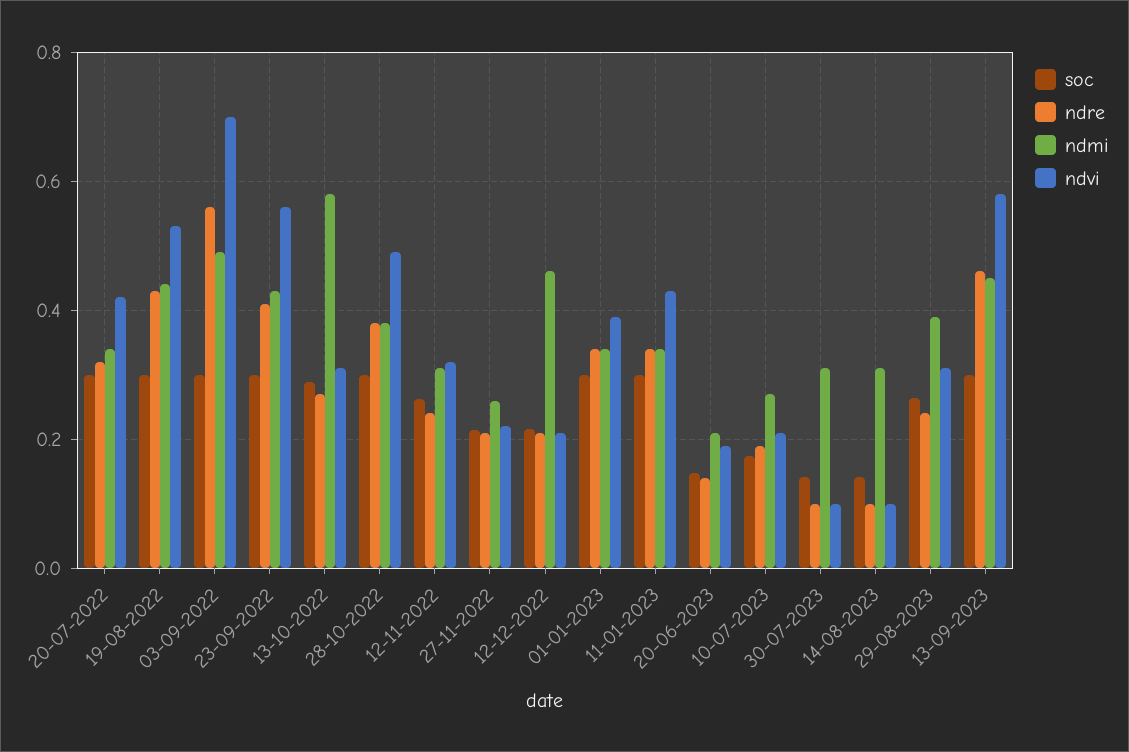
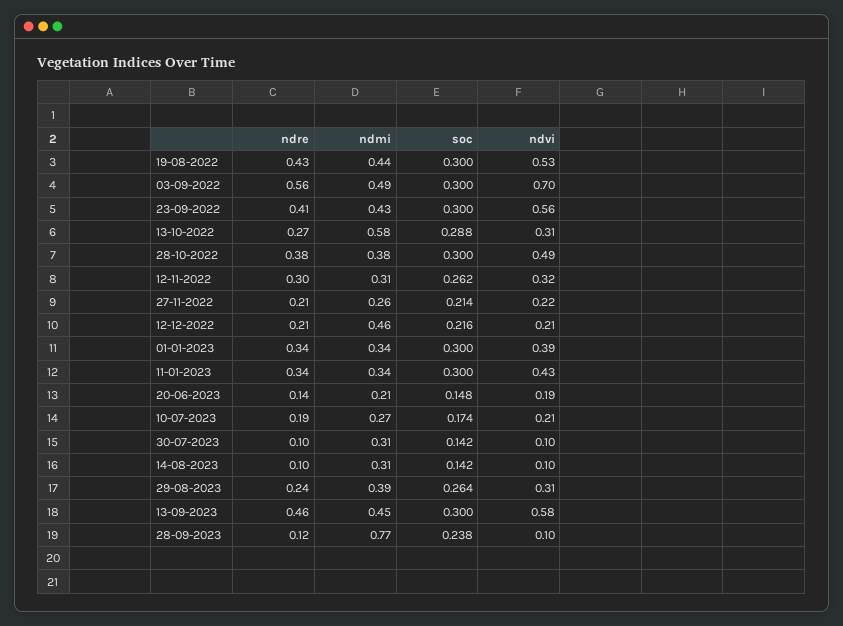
soc, 20-07-2022: 0.3 -> none
ndre, 20-07-2022: 0.32 -> none
ndmi, 20-07-2022: 0.34 -> none
ndvi, 20-07-2022: 0.42 -> none
ndre, 12-11-2022: 0.24 -> 0.3
ndre, 28-09-2023: none -> 0.12
ndmi, 28-09-2023: none -> 0.77
soc, 28-09-2023: none -> 0.238
ndvi, 28-09-2023: none -> 0.1

